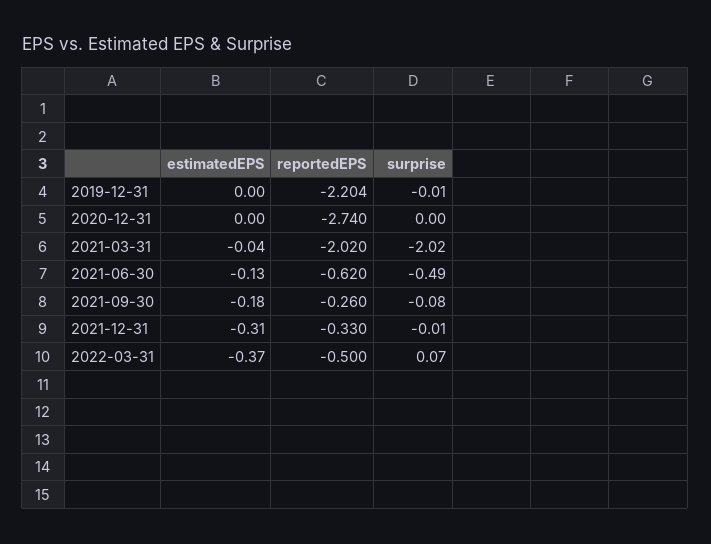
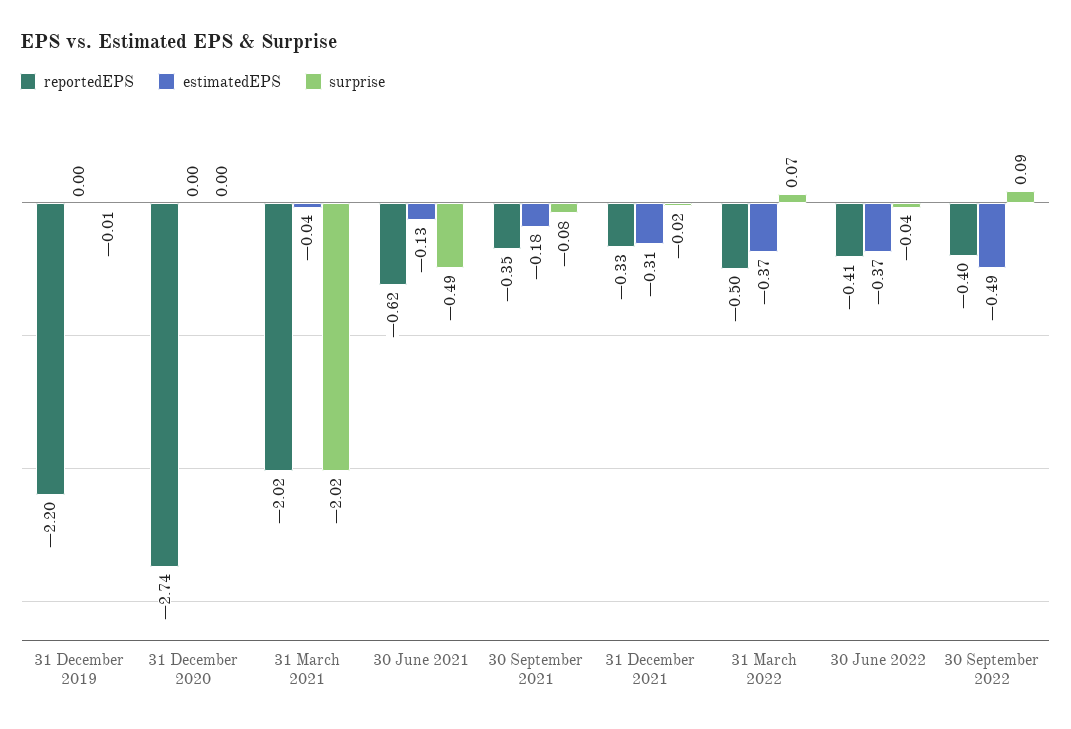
reportedEPS, 2021-09-30: -0.26 -> -0.35
surprise, 2021-12-31: -0.01 -> -0.02
reportedEPS, 30 June 2022: none -> -0.41
estimatedEPS, 30 June 2022: none -> -0.37
surprise, 30 June 2022: none -> -0.04
reportedEPS, 30 September 2022: none -> -0.4
estimatedEPS, 30 September 2022: none -> -0.49
surprise, 30 September 2022: none -> 0.09

